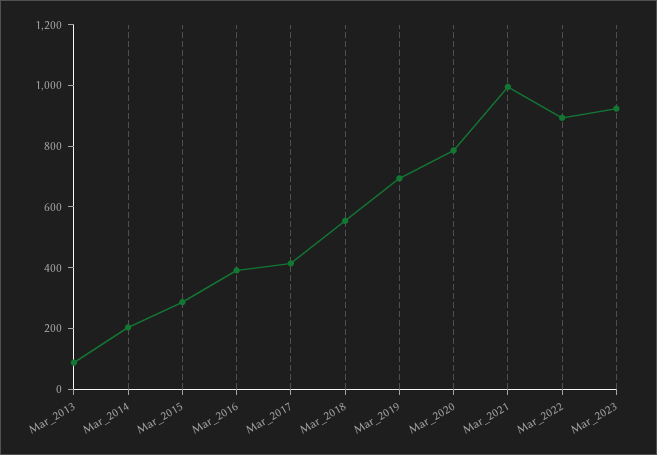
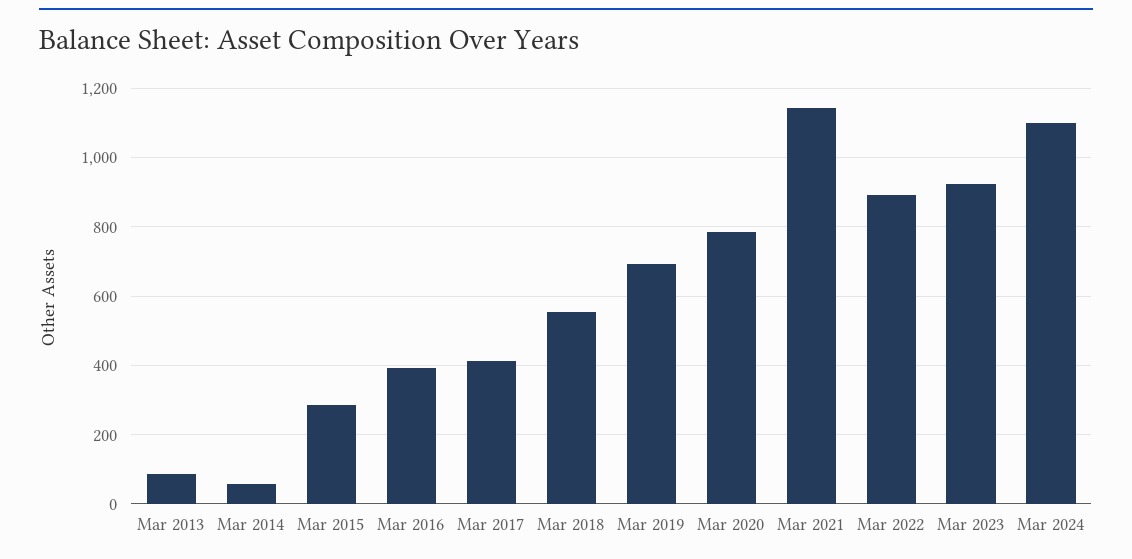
Mar_2014: 200 -> 60
Mar_2021: 1000 -> 1140
Mar 2024: none -> 1100

